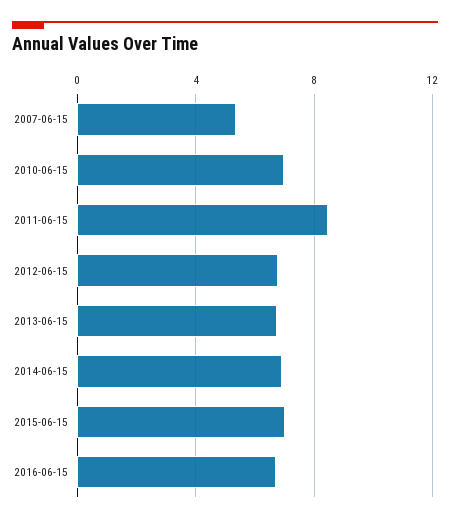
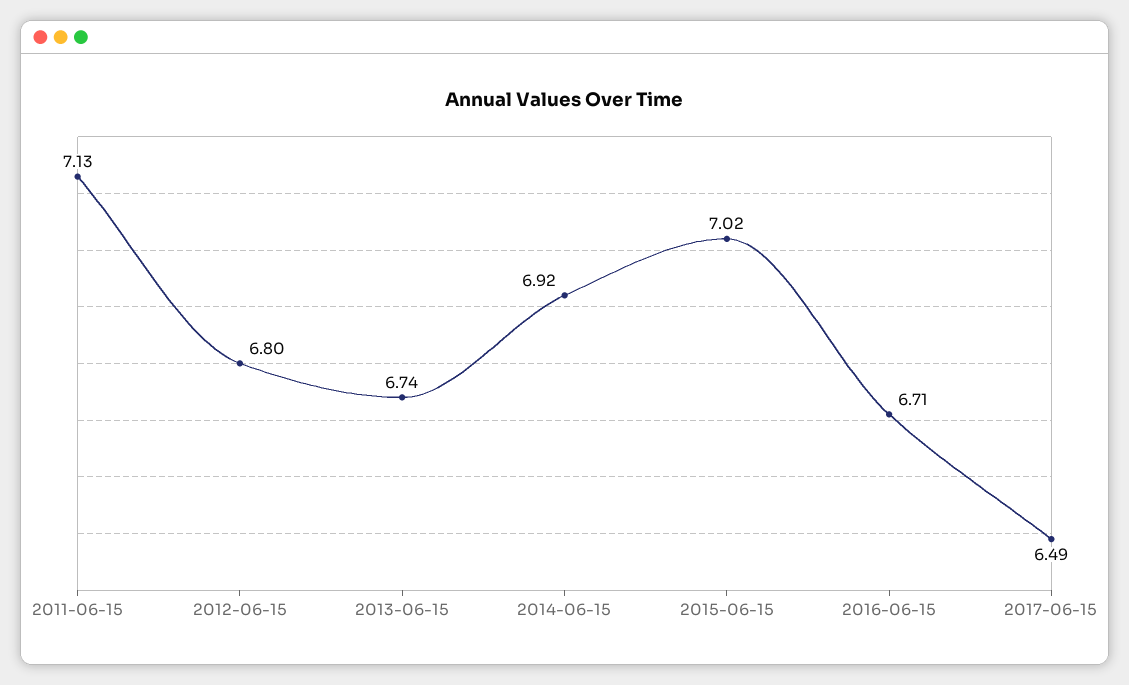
2007-06-15: 5.5 -> none
2010-06-15: 7 -> none
2011-06-15: 8.5 -> 7.13
2017-06-15: none -> 6.49

